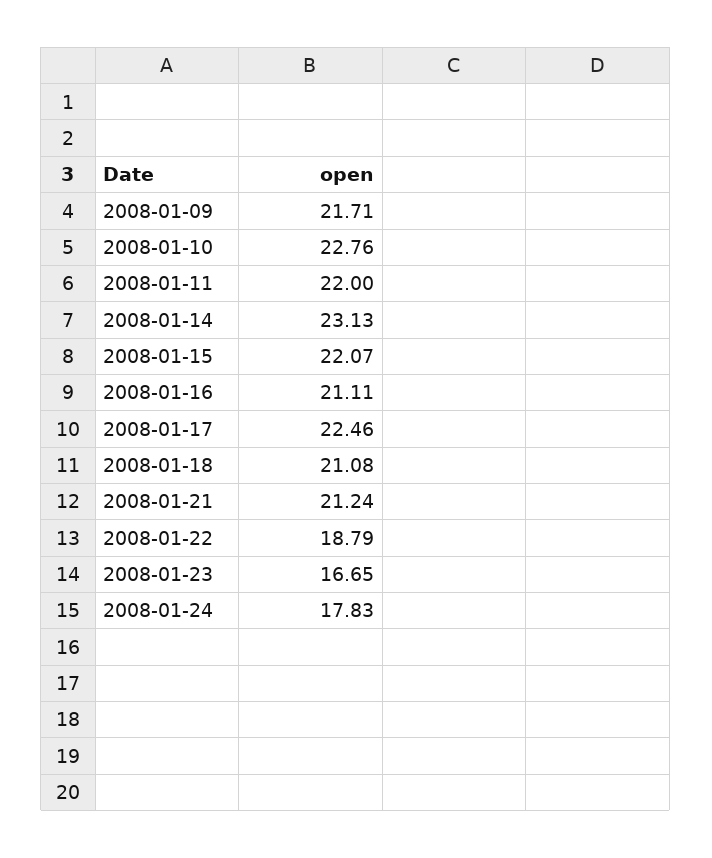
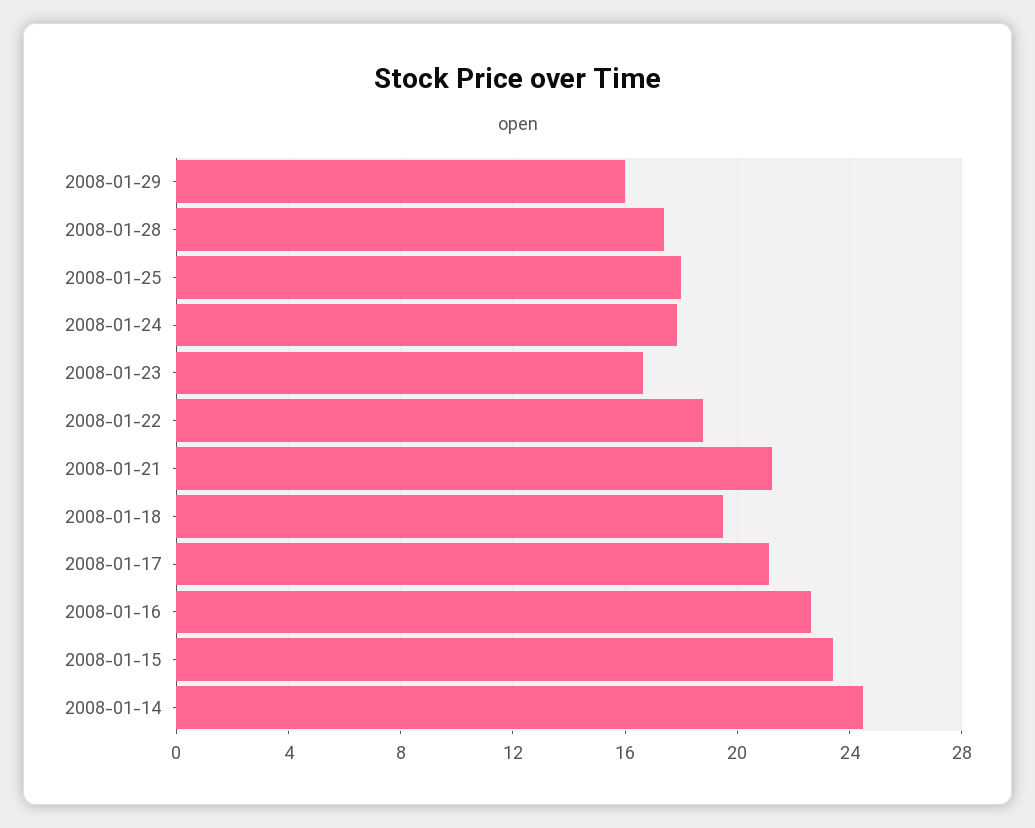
2008-01-09: 21.71 -> none
2008-01-10: 22.76 -> none
2008-01-11: 22 -> none
2008-01-14: 23.13 -> 24.5
2008-01-15: 22.07 -> 23.5
2008-01-16: 21.11 -> 22.5
2008-01-17: 22.46 -> 21
2008-01-18: 21.08 -> 19.5
2008-01-29: none -> 16
2008-01-28: none -> 17.5
2008-01-25: none -> 18

